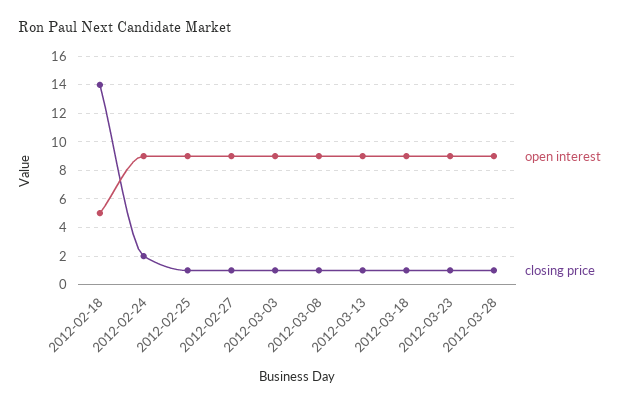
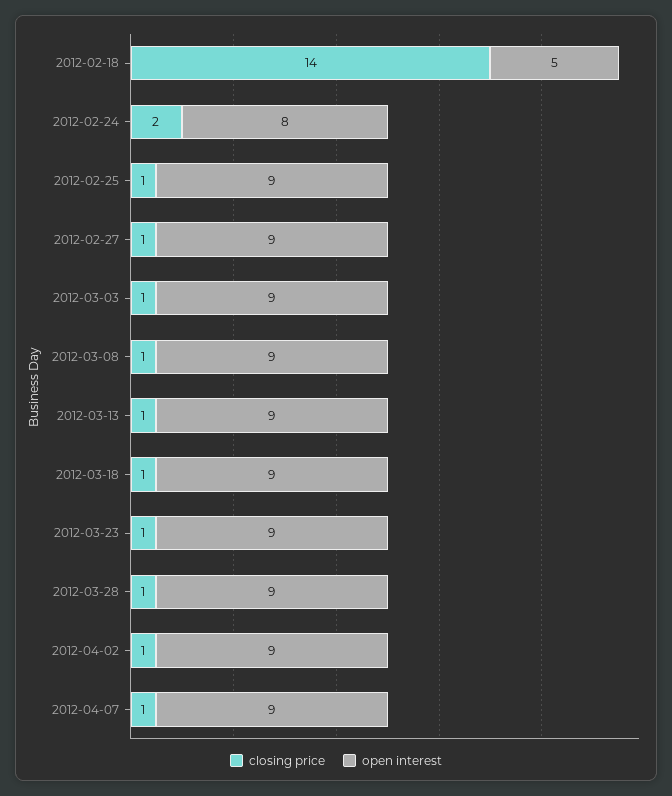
open interest, 2012-02-24: 9 -> 8
closing price, 2012-04-02: none -> 1
open interest, 2012-04-02: none -> 9
closing price, 2012-04-07: none -> 1
open interest, 2012-04-07: none -> 9

